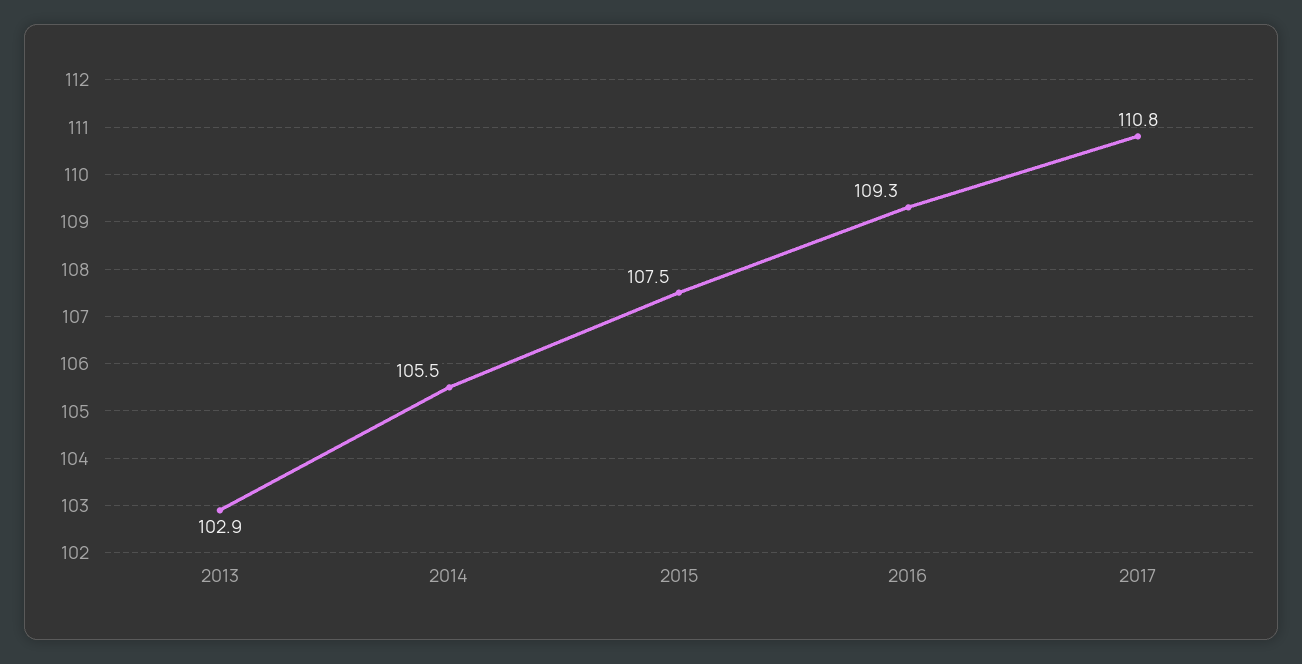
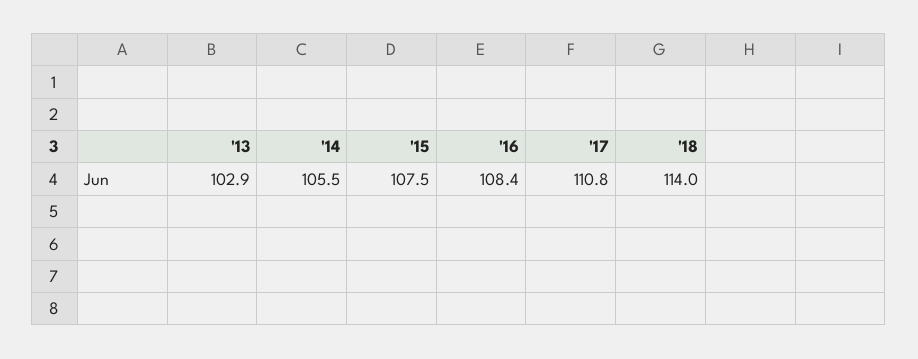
2016: 109.3 -> 108.4
'18: none -> 114

